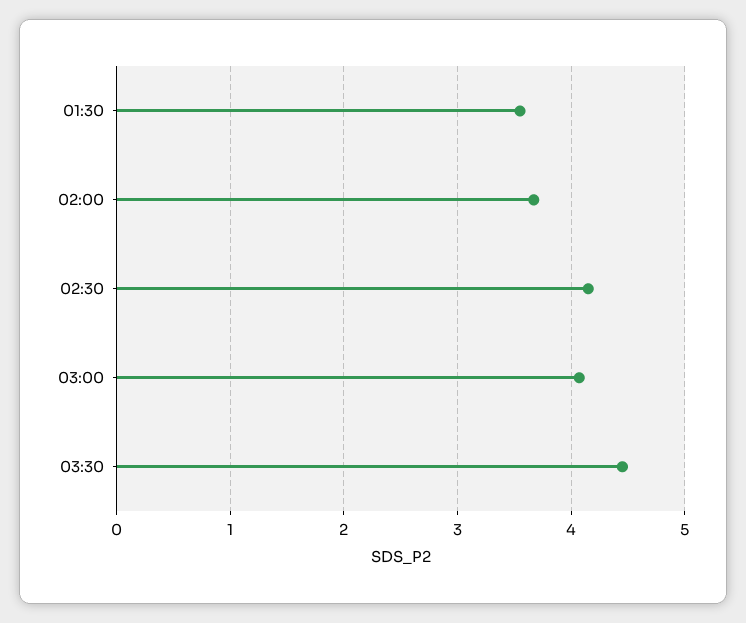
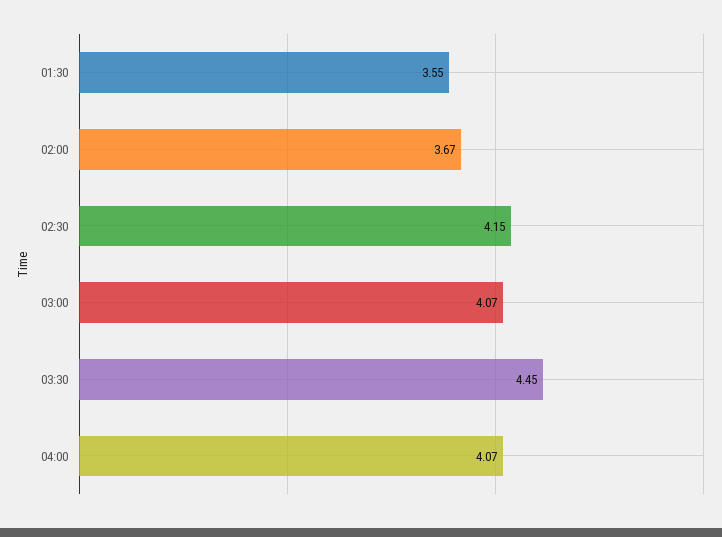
04:00: none -> 4.07

